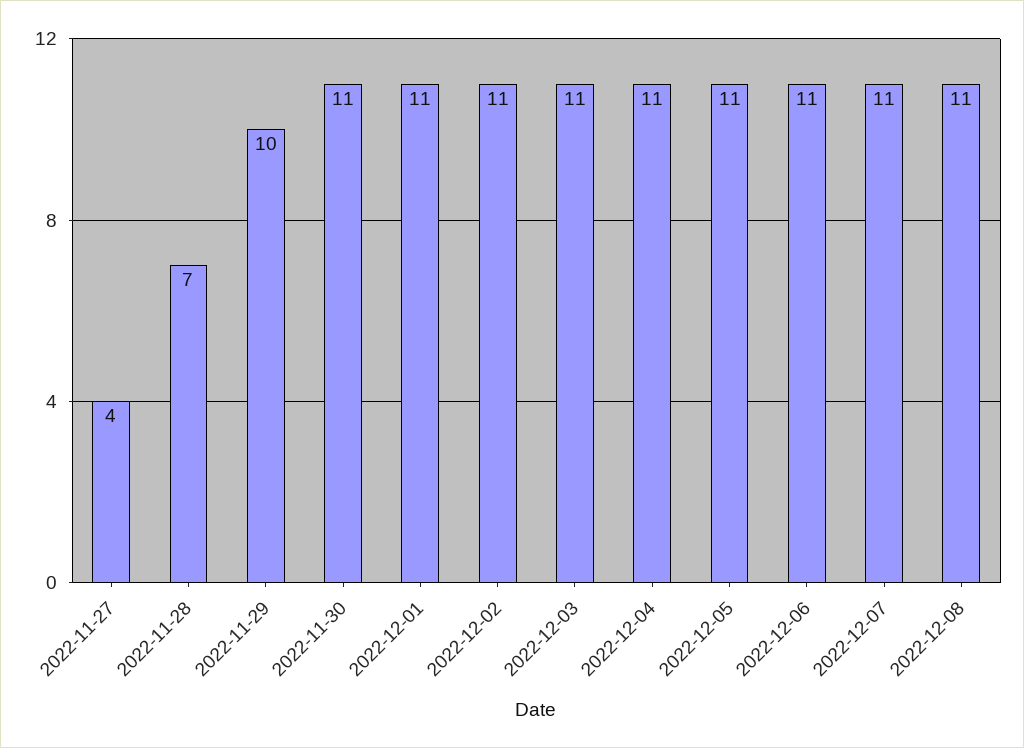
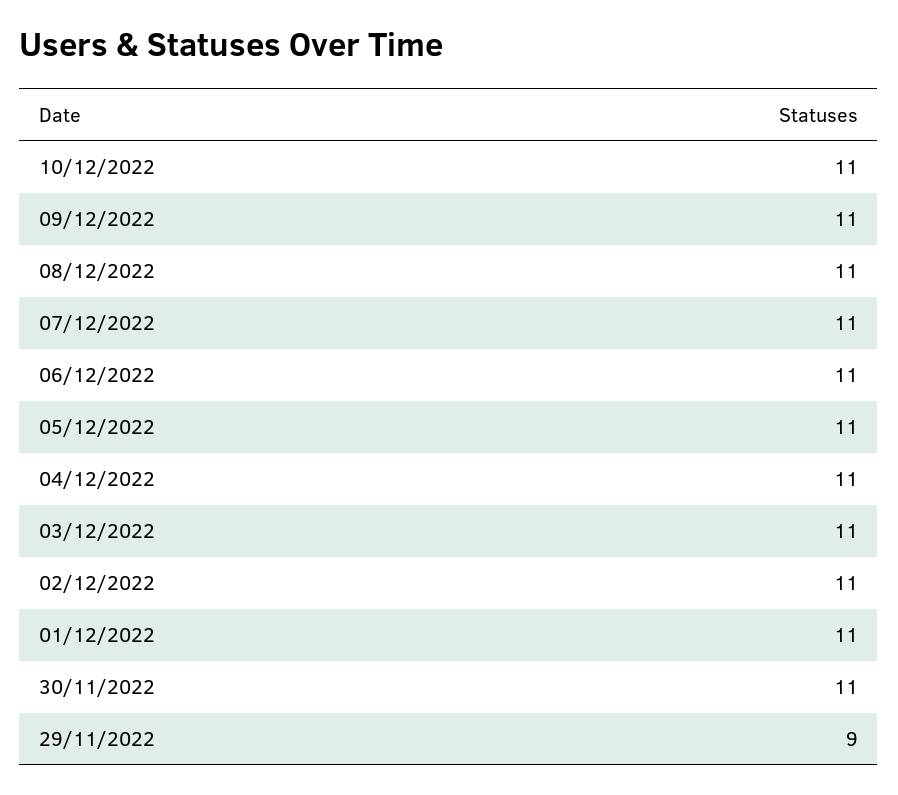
2022-11-27: 4 -> none
2022-11-28: 7 -> none
2022-11-29: 10 -> 9
10/12/2022: none -> 11
09/12/2022: none -> 11

